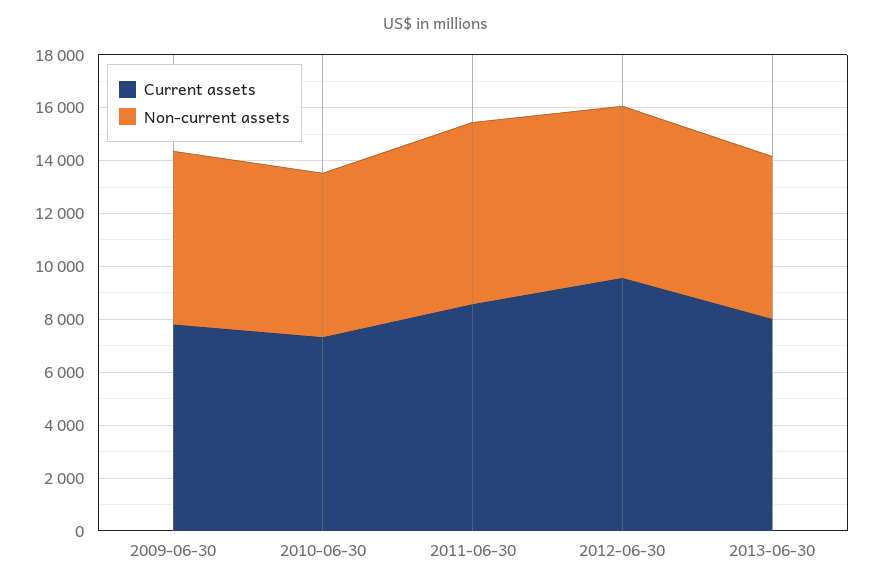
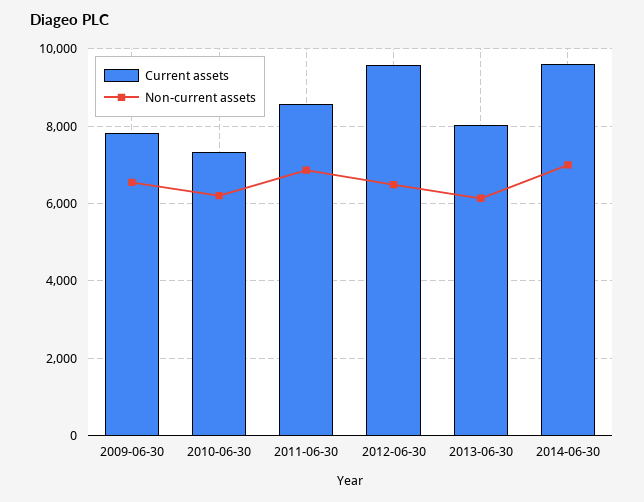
Current assets, 2014-06-30: none -> 9600
Non-current assets, 2014-06-30: none -> 7000

